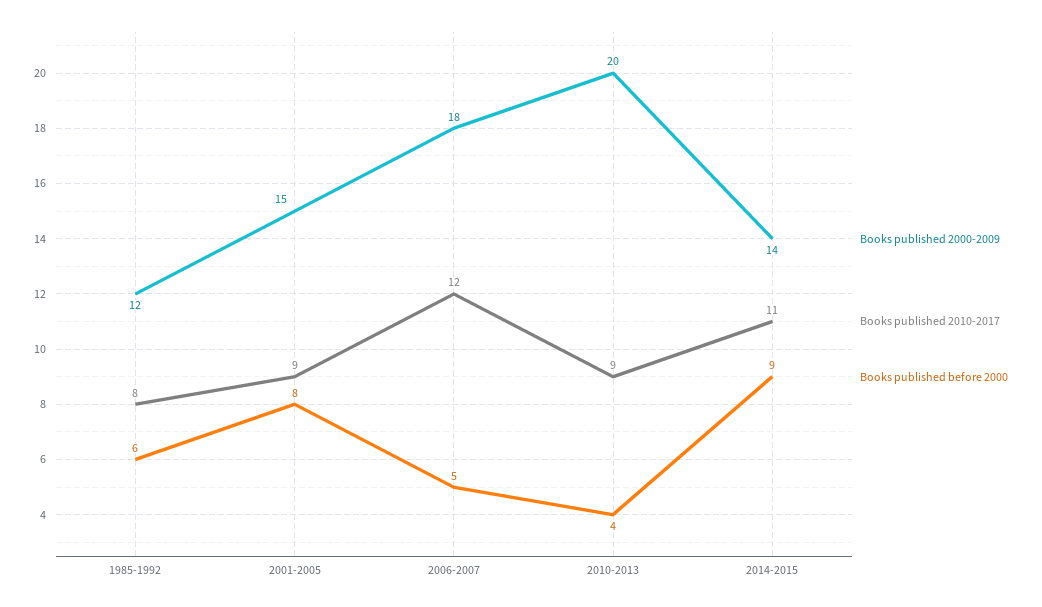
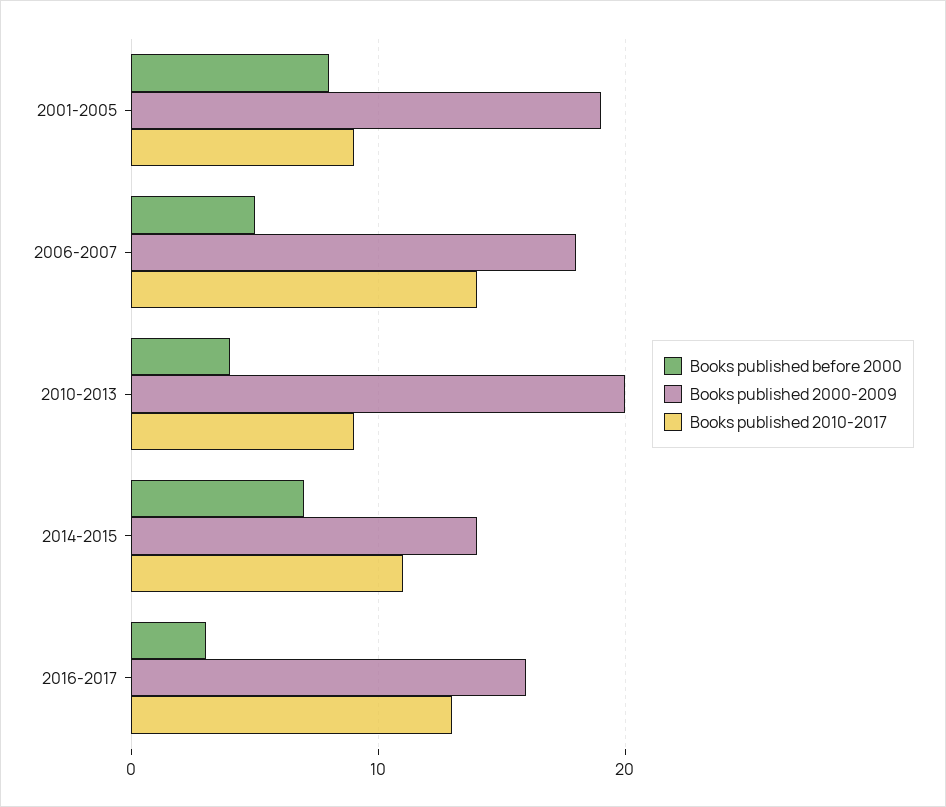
Books published 2000-2009, 1985-1992: 12 -> none
Books published 2010-2017, 1985-1992: 8 -> none
Books published before 2000, 1985-1992: 6 -> none
Books published 2000-2009, 2001-2005: 15 -> 19
Books published 2010-2017, 2006-2007: 12 -> 14
Books published before 2000, 2014-2015: 9 -> 7
Books published before 2000, 2016-2017: none -> 3
Books published 2000-2009, 2016-2017: none -> 16
Books published 2010-2017, 2016-2017: none -> 13

